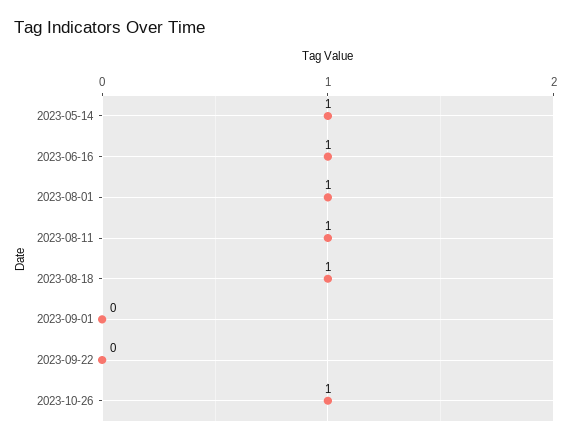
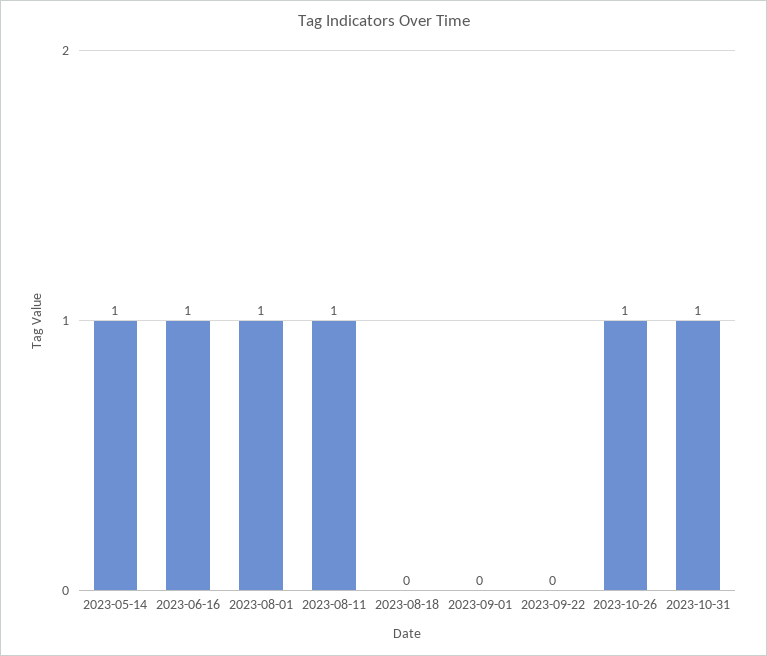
2023-08-18: 1 -> 0
2023-10-31: none -> 1

